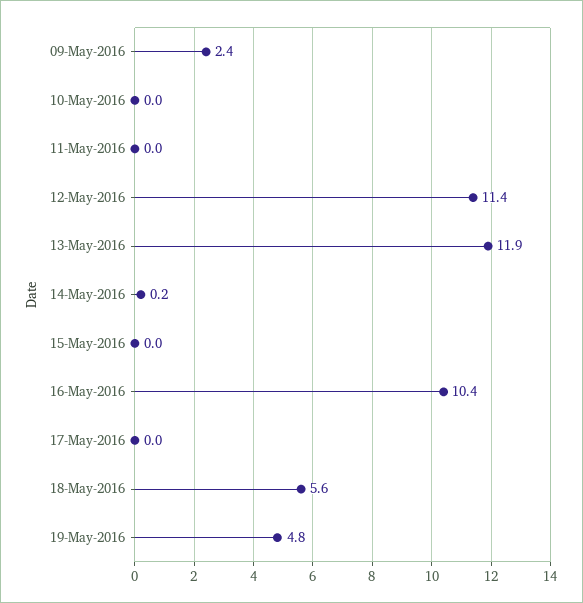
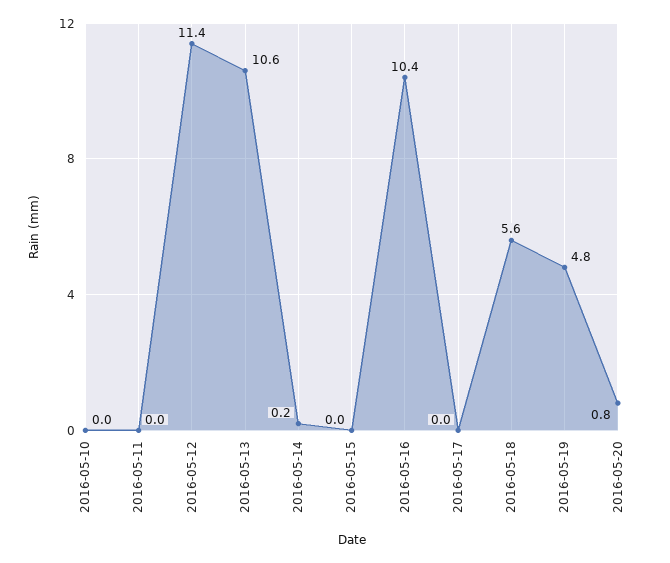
09-May-2016: 2.4 -> none
13-May-2016: 11.9 -> 10.6
2016-05-20: none -> 0.8

